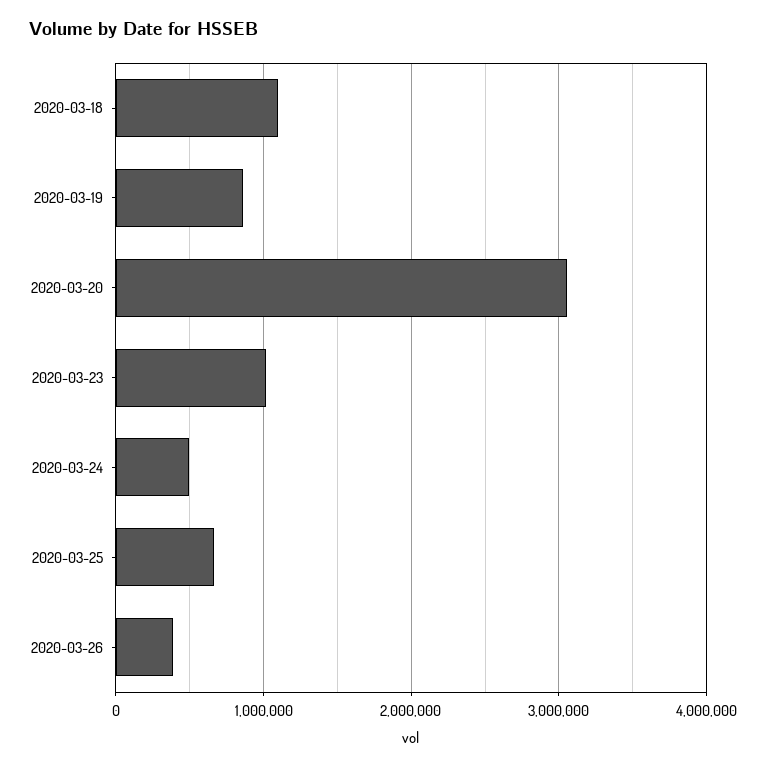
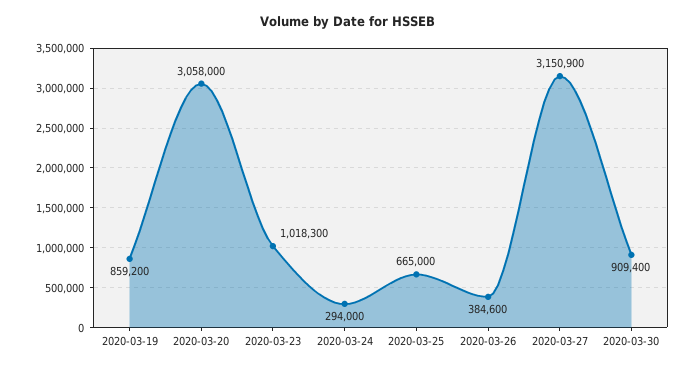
2020-03-18: 1100000 -> none
2020-03-24: 500000 -> 294000
2020-03-27: none -> 3150900
2020-03-30: none -> 909400

